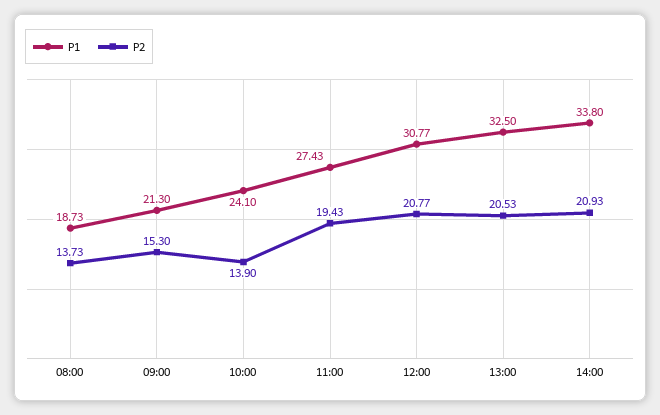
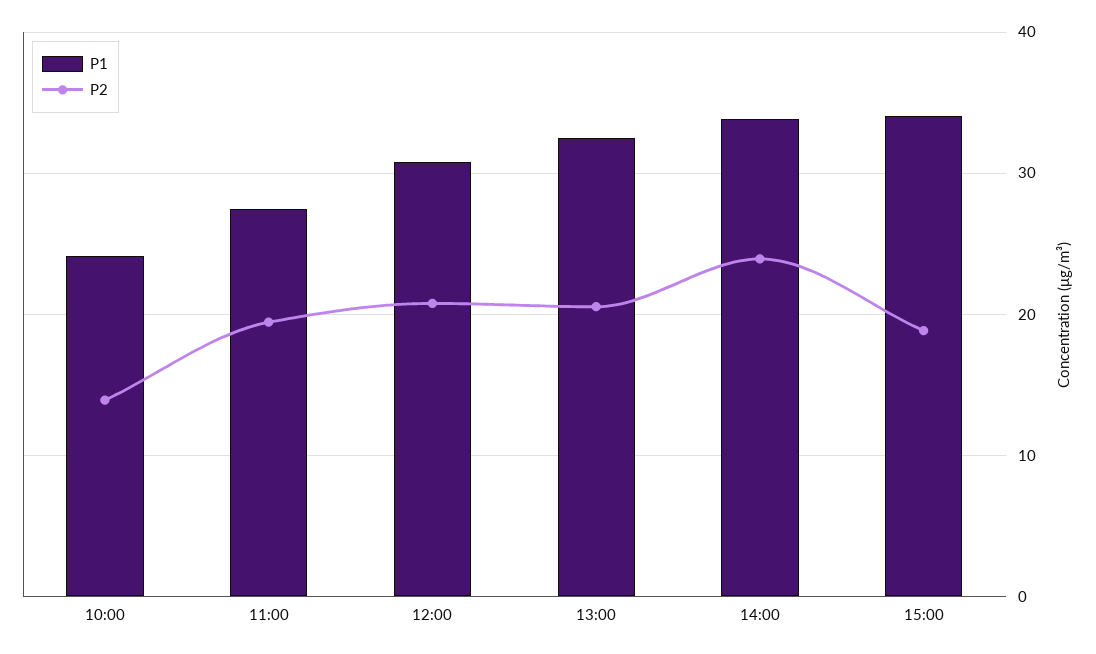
P1, 08:00: 18.73 -> none
P2, 08:00: 13.73 -> none
P1, 09:00: 21.3 -> none
P2, 09:00: 15.3 -> none
P2, 14:00: 20.93 -> 24
P1, 15:00: none -> 34
P2, 15:00: none -> 19

